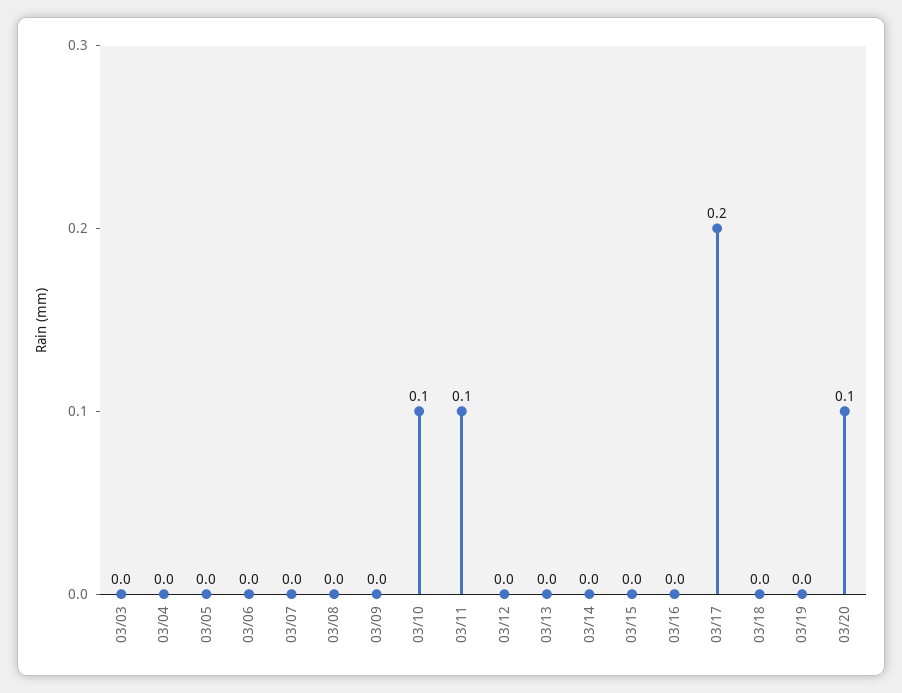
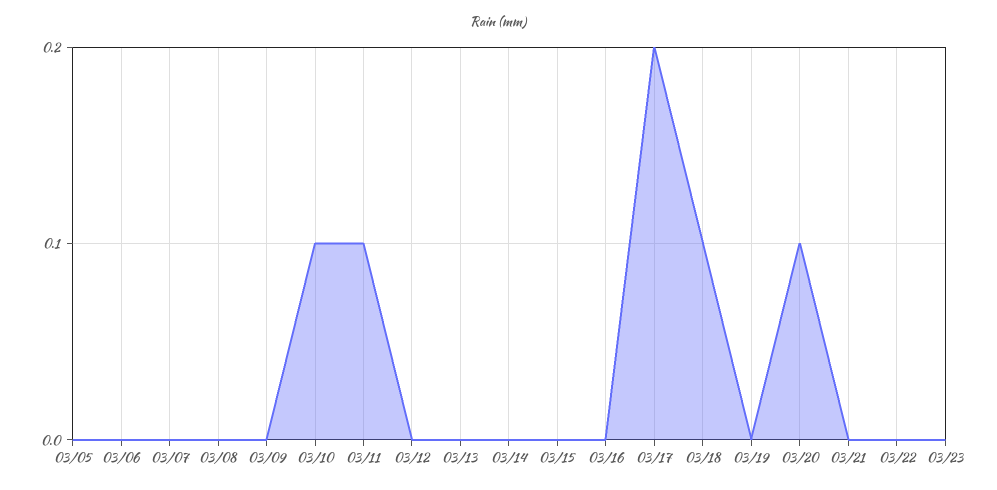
03/03: 0 -> none
03/04: 0 -> none
03/18: 0 -> 0.1
03/21: none -> 0
03/22: none -> 0
03/23: none -> 0

